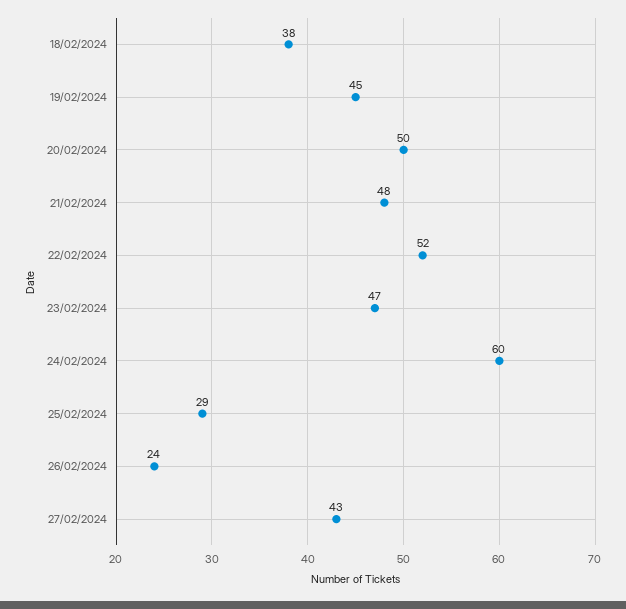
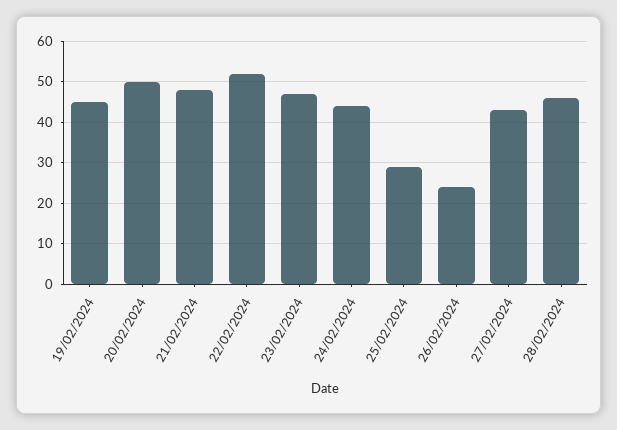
18/02/2024: 38 -> none
24/02/2024: 60 -> 45
28/02/2024: none -> 45

